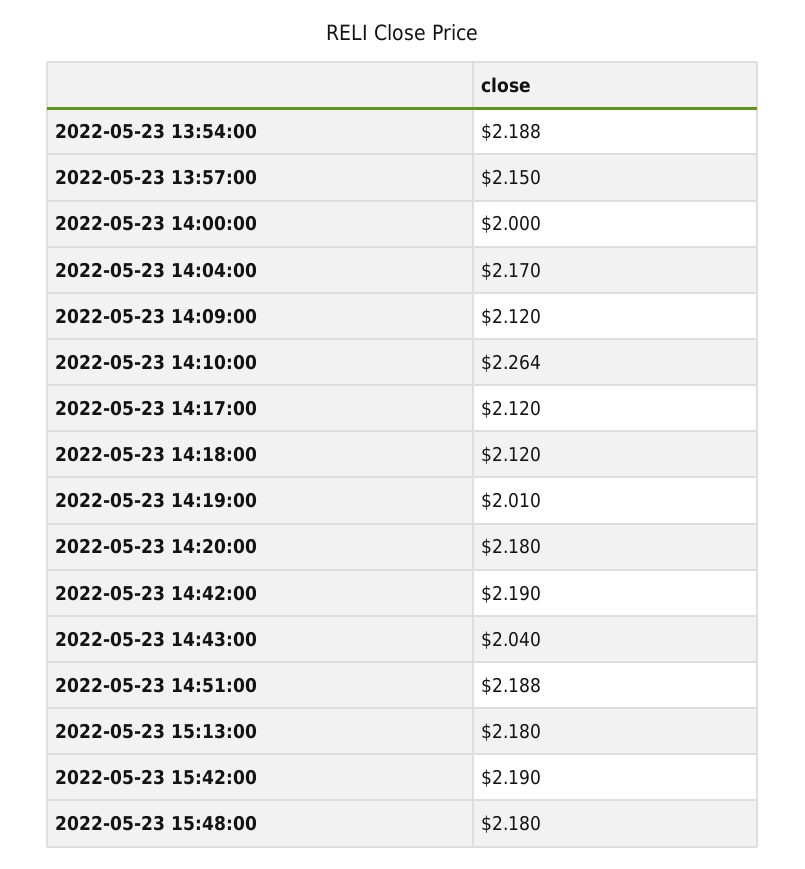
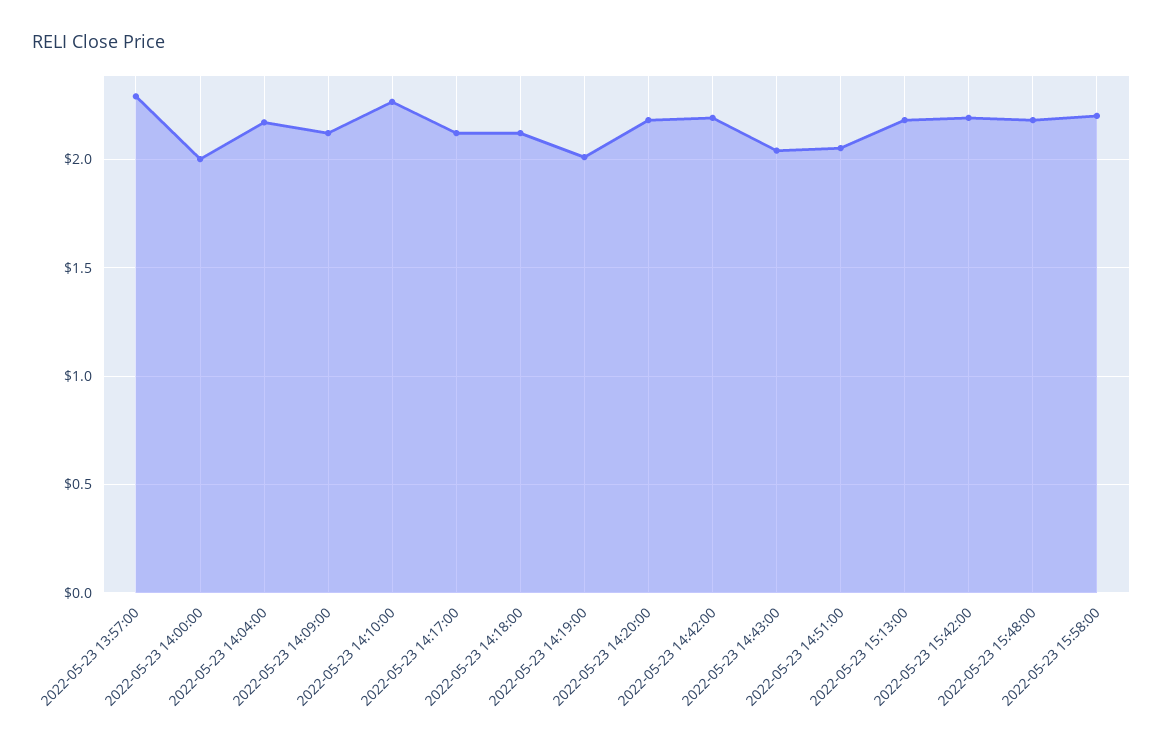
2022-05-23 13:54:00: 2.188 -> none
2022-05-23 13:57:00: 2.15 -> 2.3
2022-05-23 14:51:00: 2.188 -> 2.05
2022-05-23 15:58:00: none -> 2.2

